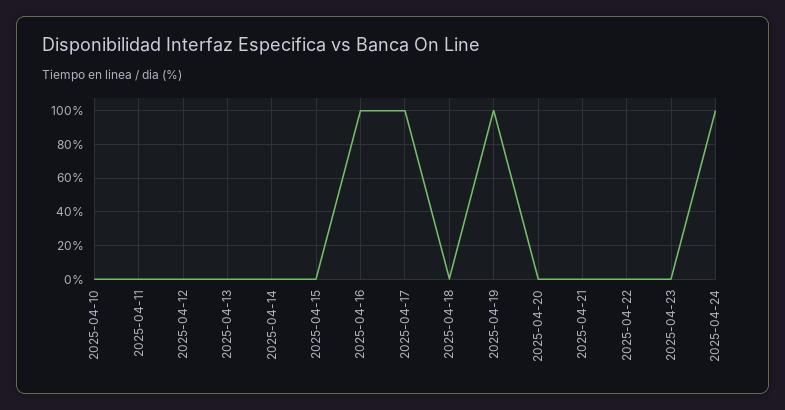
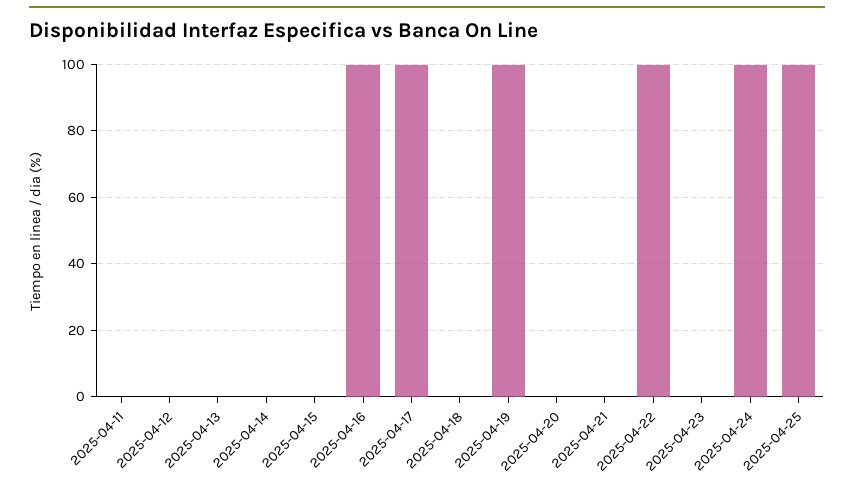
2025-04-10: 0 -> none
2025-04-22: 0 -> 100
2025-04-25: none -> 100

